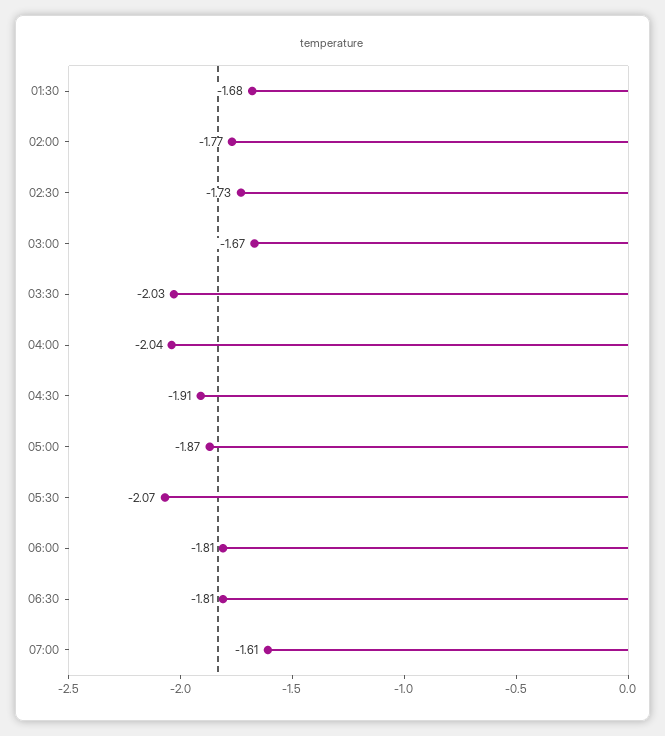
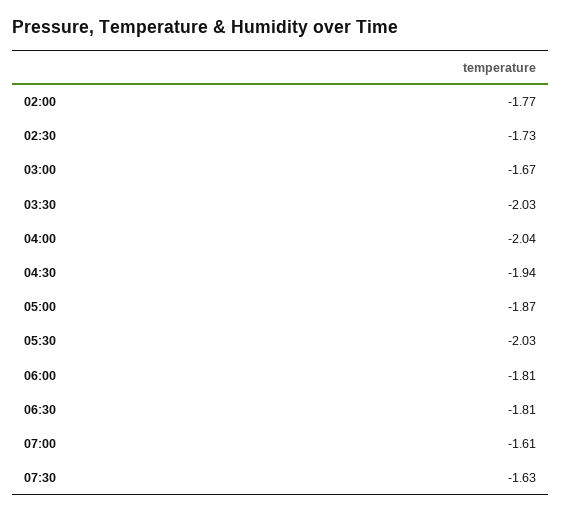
01:30: -1.68 -> none
04:30: -1.91 -> -1.94
05:30: -2.07 -> -2.03
07:30: none -> -1.63

